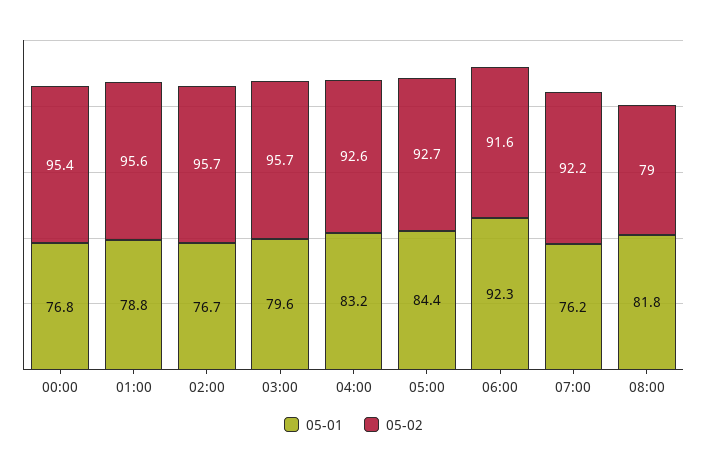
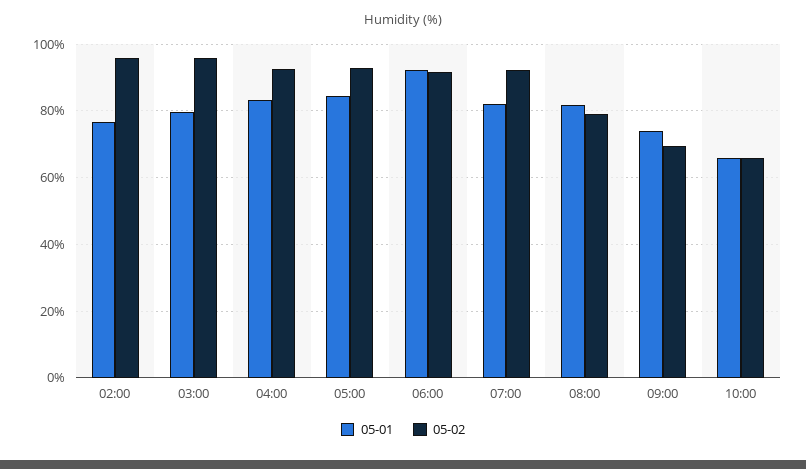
05-01, 00:00: 76.8 -> none
05-02, 00:00: 95.4 -> none
05-01, 01:00: 78.8 -> none
05-02, 01:00: 95.6 -> none
05-01, 07:00: 76.2 -> 82
05-01, 09:00: none -> 74
05-02, 09:00: none -> 70
05-01, 10:00: none -> 66
05-02, 10:00: none -> 66

